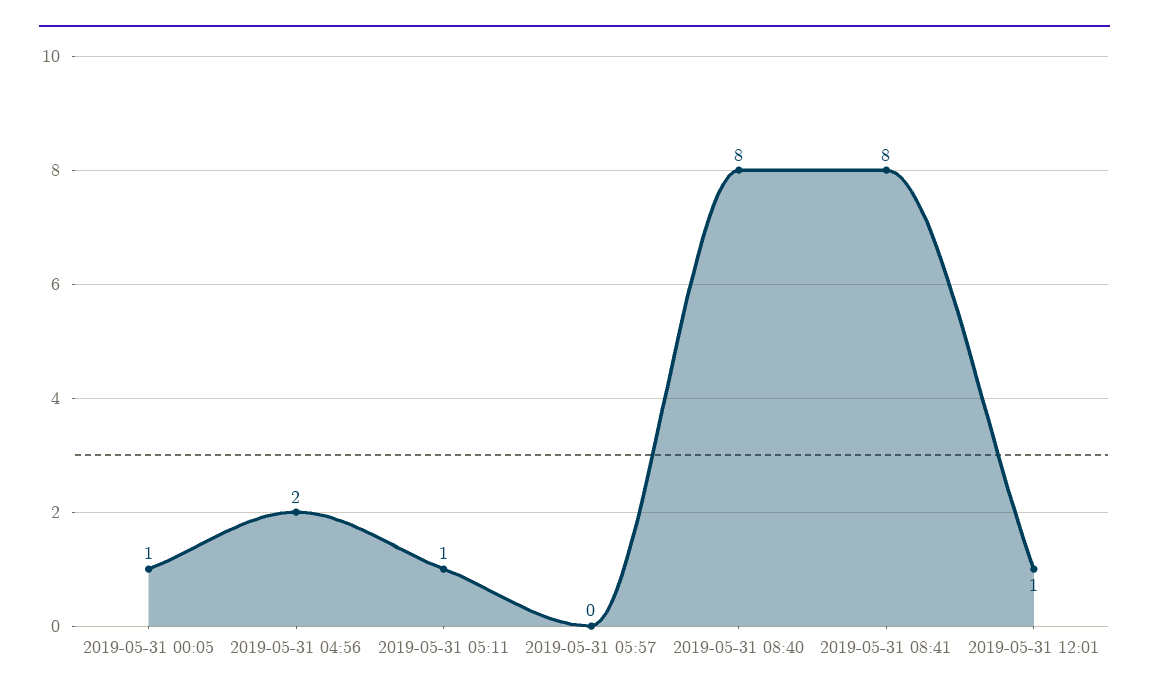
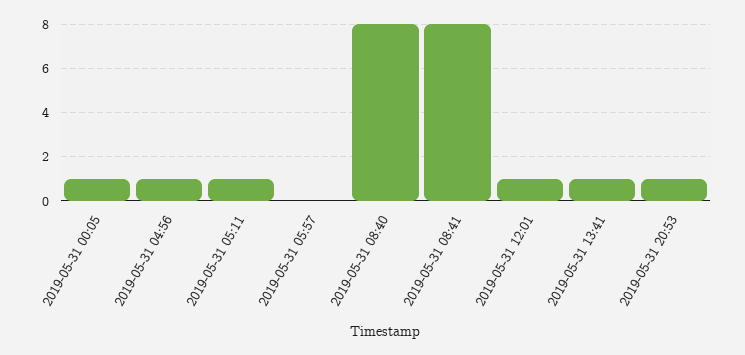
2019-05-31 04:56: 2 -> 1
2019-05-31 13:41: none -> 1
2019-05-31 20:53: none -> 1

